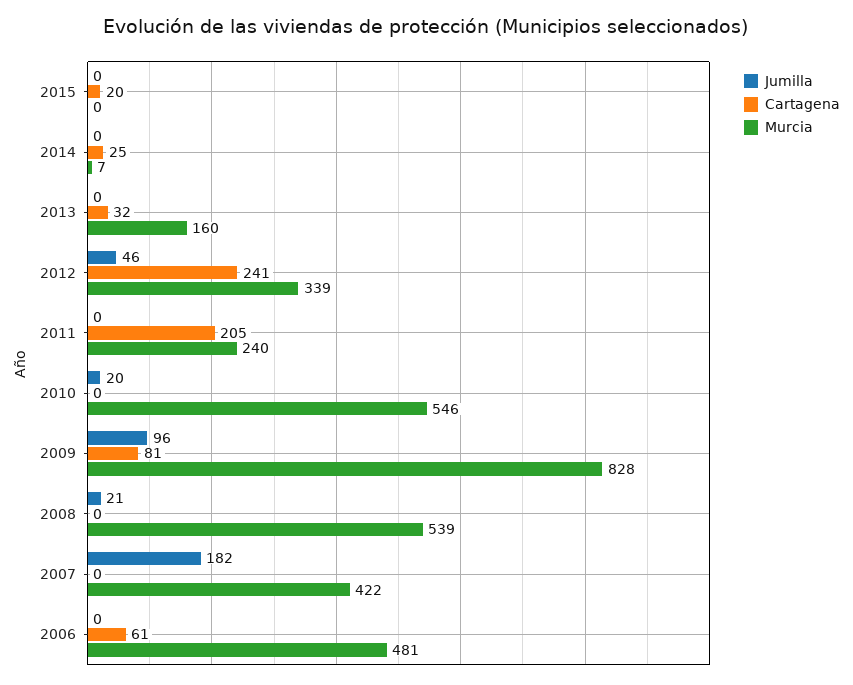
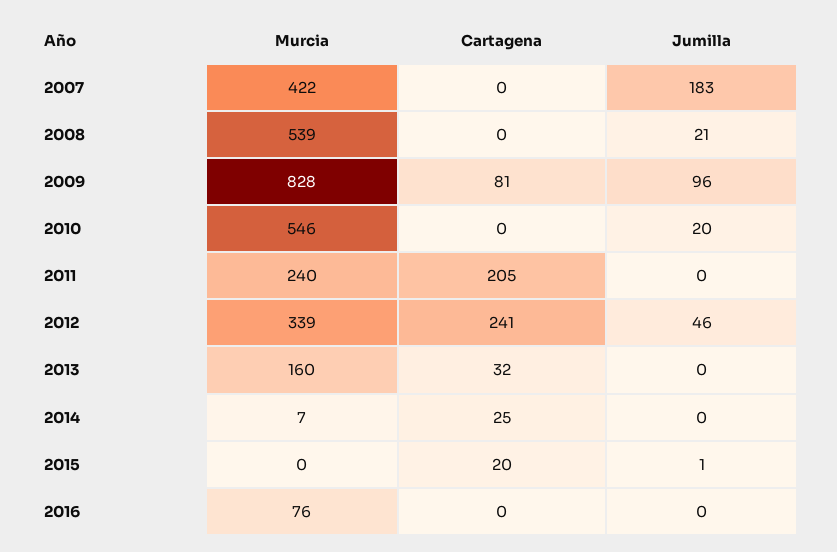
Jumilla, 2015: 0 -> 1
Jumilla, 2007: 182 -> 183
Jumilla, 2006: 0 -> none
Cartagena, 2006: 61 -> none
Murcia, 2006: 481 -> none
Murcia, 2016: none -> 76
Cartagena, 2016: none -> 0
Jumilla, 2016: none -> 0

